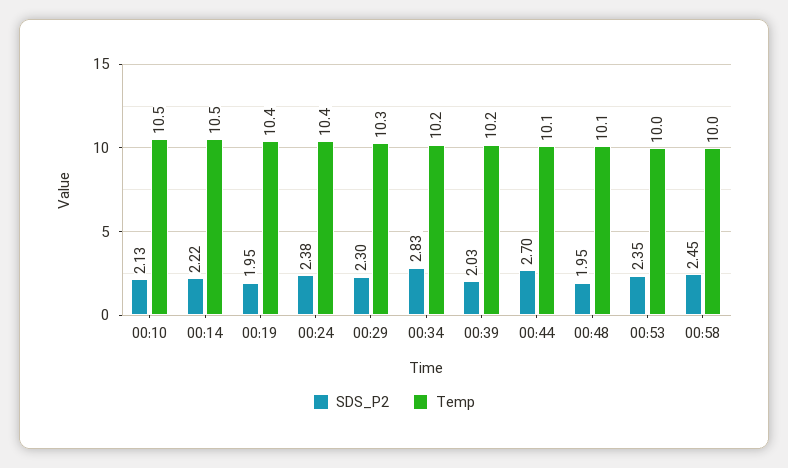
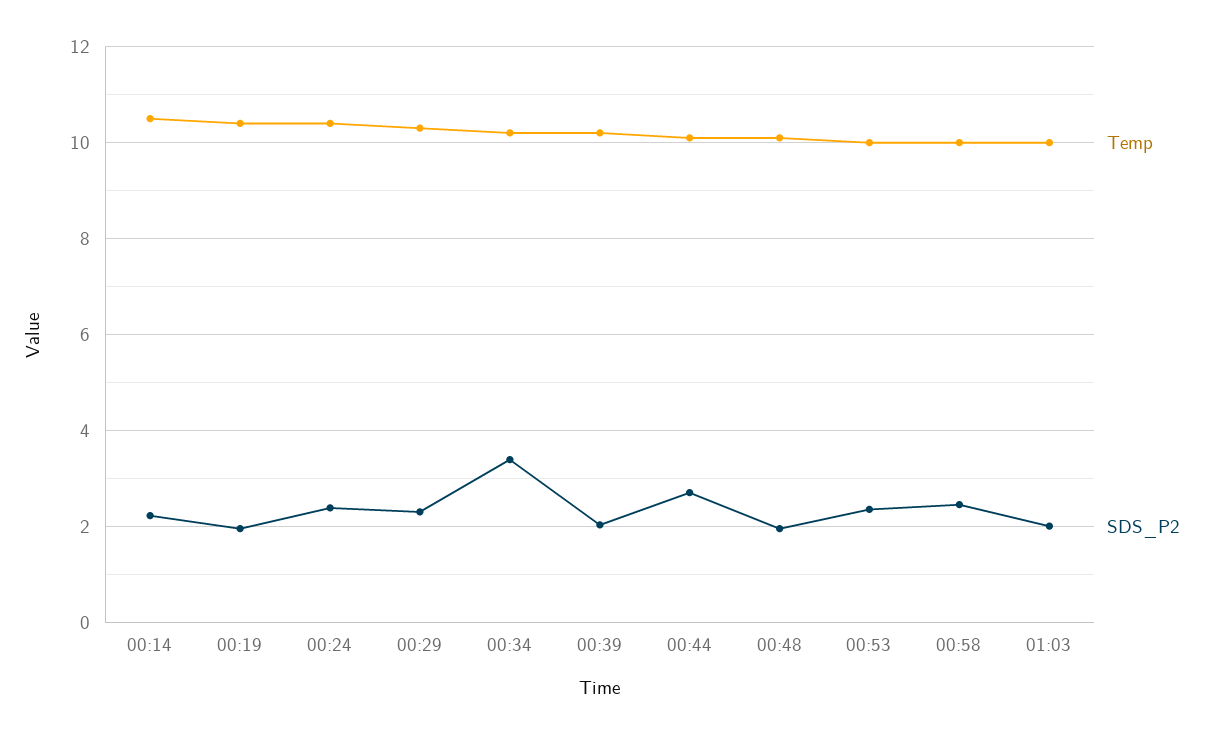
SDS_P2, 00:10: 2.13 -> none
Temp, 00:10: 10.5 -> none
SDS_P2, 00:34: 2.83 -> 3.4
Temp, 01:03: none -> 10
SDS_P2, 01:03: none -> 2

